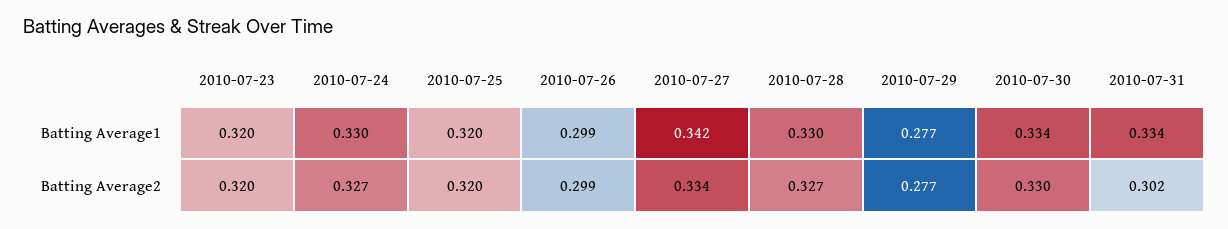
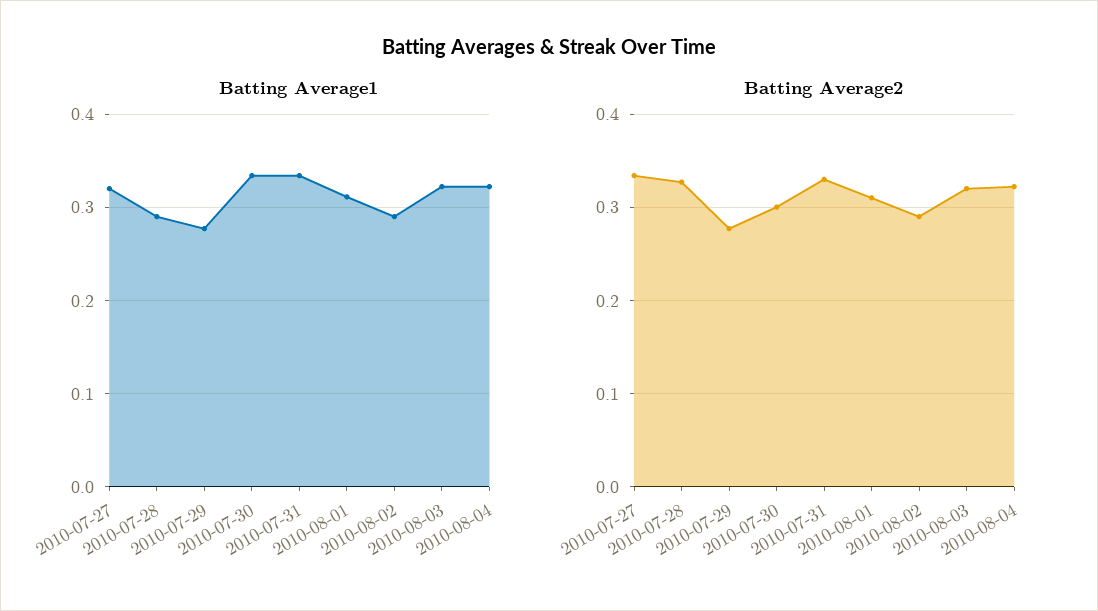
Batting Average1, 2010-07-23: 0.32 -> none
Batting Average1, 2010-07-24: 0.33 -> none
Batting Average1, 2010-07-25: 0.32 -> none
Batting Average1, 2010-07-26: 0.299 -> none
Batting Average1, 2010-07-27: 0.342 -> 0.32
Batting Average1, 2010-07-28: 0.33 -> 0.29
Batting Average2, 2010-07-23: 0.32 -> none
Batting Average2, 2010-07-24: 0.327 -> none
Batting Average2, 2010-07-25: 0.32 -> none
Batting Average2, 2010-07-26: 0.299 -> none
Batting Average2, 2010-07-30: 0.33 -> 0.3
Batting Average2, 2010-07-31: 0.302 -> 0.33
Batting Average1, 2010-08-01: none -> 0.31
Batting Average1, 2010-08-02: none -> 0.29
Batting Average1, 2010-08-03: none -> 0.32
Batting Average1, 2010-08-04: none -> 0.32
Batting Average2, 2010-08-01: none -> 0.31
Batting Average2, 2010-08-02: none -> 0.29
Batting Average2, 2010-08-03: none -> 0.32
Batting Average2, 2010-08-04: none -> 0.32

